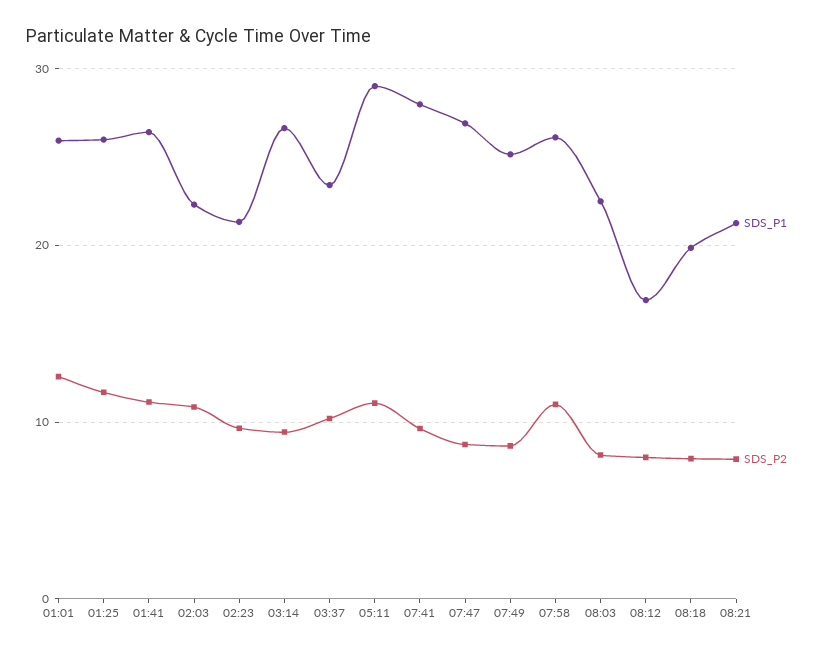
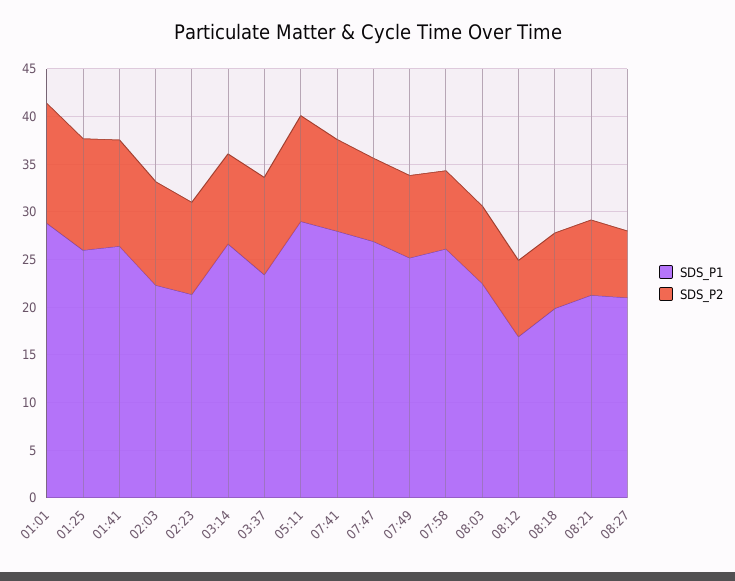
SDS_P1, 01:01: 26 -> 29
SDS_P2, 07:58: 11 -> 8
SDS_P1, 08:27: none -> 21
SDS_P2, 08:27: none -> 7

